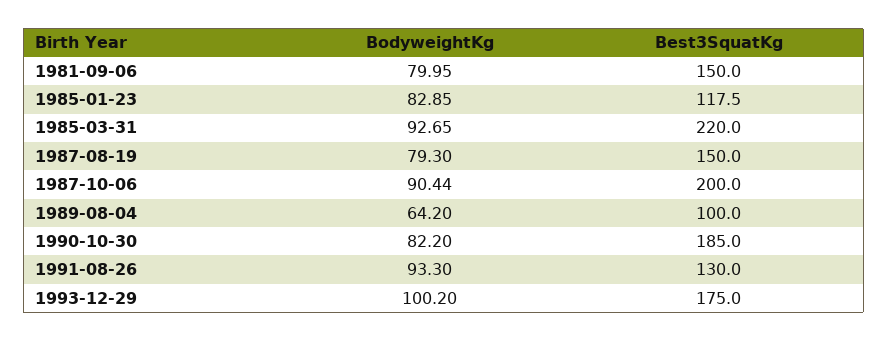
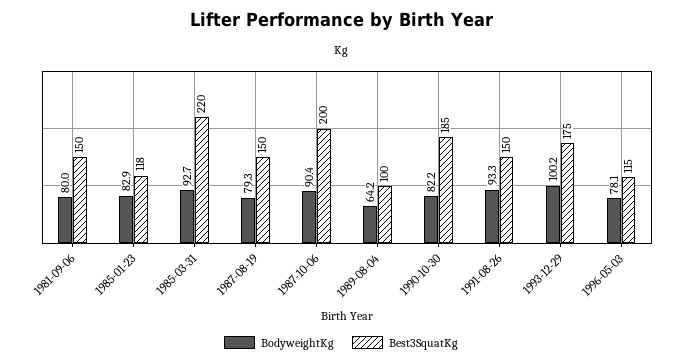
Best3SquatKg, 1991-08-26: 130 -> 150
BodyweightKg, 1996-05-03: none -> 78.1
Best3SquatKg, 1996-05-03: none -> 115

